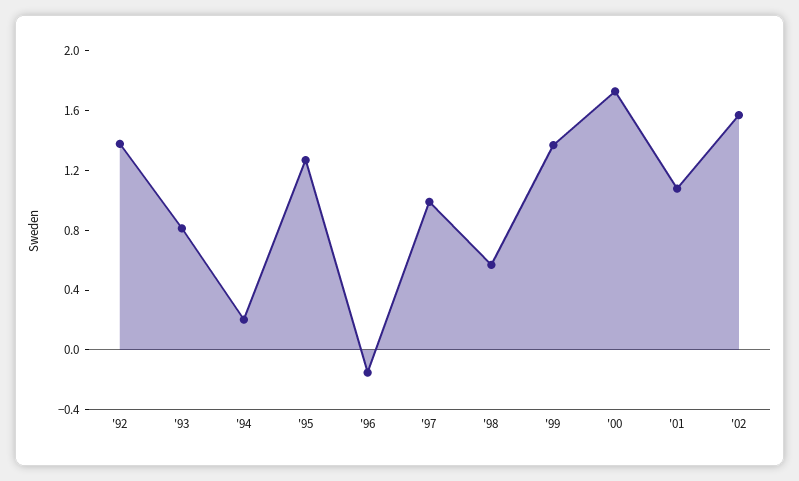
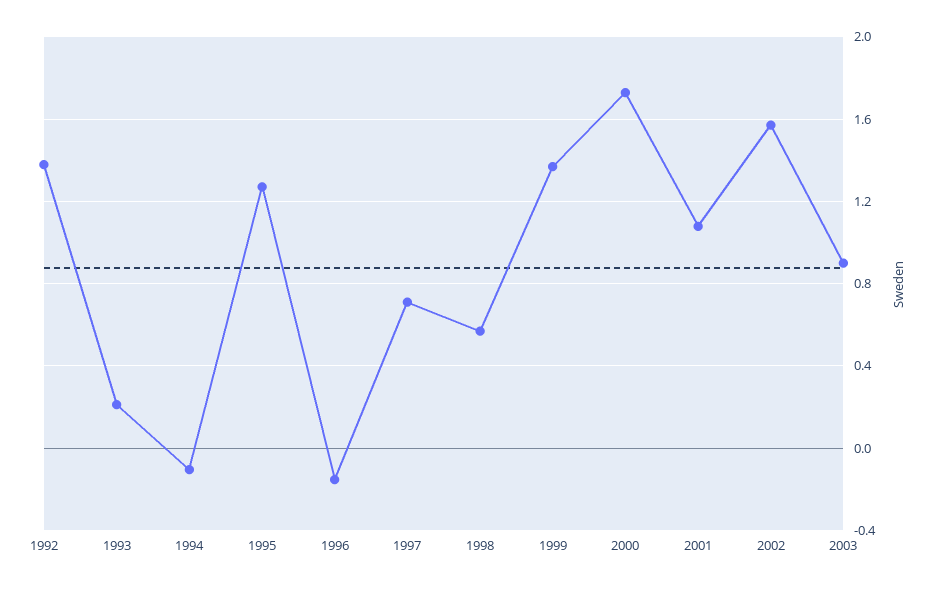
'93: 0.8 -> 0.2
'94: 0.2 -> -0.1
'97: 1 -> 0.7
2003: none -> 0.9

